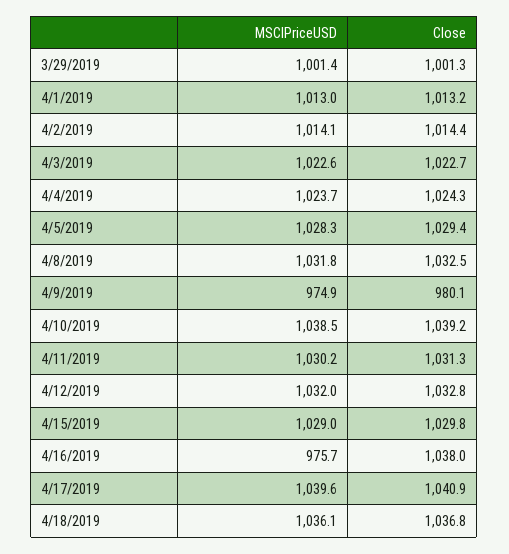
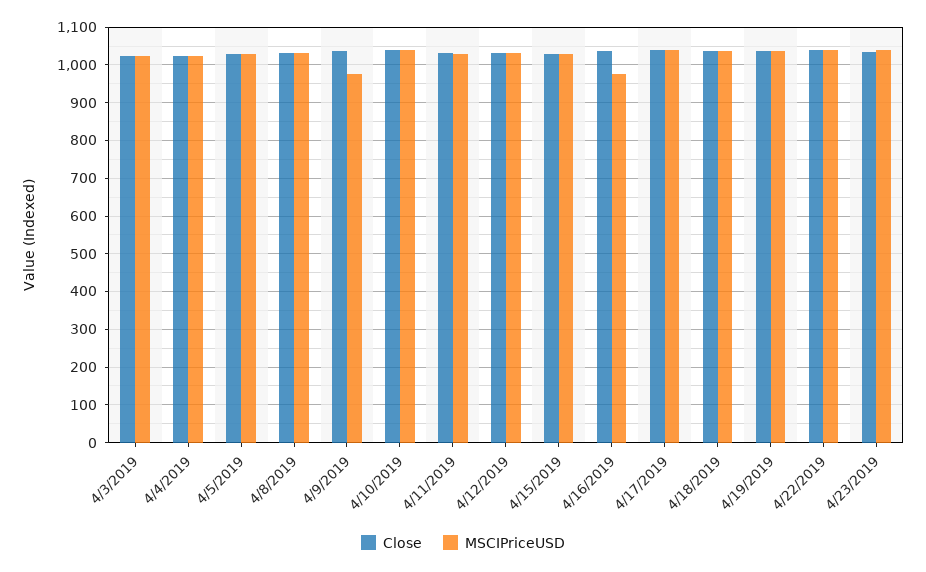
MSCIPriceUSD, 3/29/2019: 1001.4 -> none
Close, 3/29/2019: 1001.3 -> none
MSCIPriceUSD, 4/1/2019: 1013 -> none
Close, 4/1/2019: 1013.2 -> none
MSCIPriceUSD, 4/2/2019: 1014.1 -> none
Close, 4/2/2019: 1014.4 -> none
Close, 4/9/2019: 980.1 -> 1040
Close, 4/19/2019: none -> 1040
MSCIPriceUSD, 4/19/2019: none -> 1040
Close, 4/22/2019: none -> 1040
MSCIPriceUSD, 4/22/2019: none -> 1040
Close, 4/23/2019: none -> 1040
MSCIPriceUSD, 4/23/2019: none -> 1040

